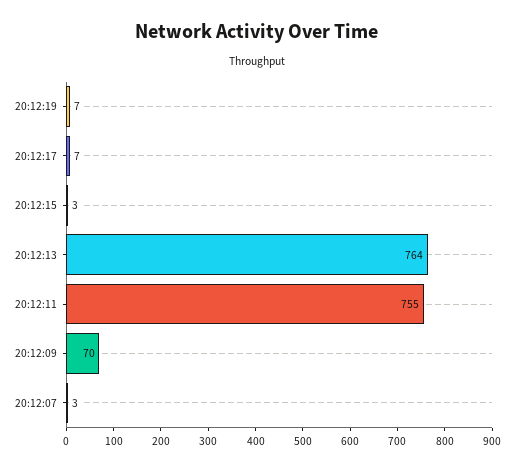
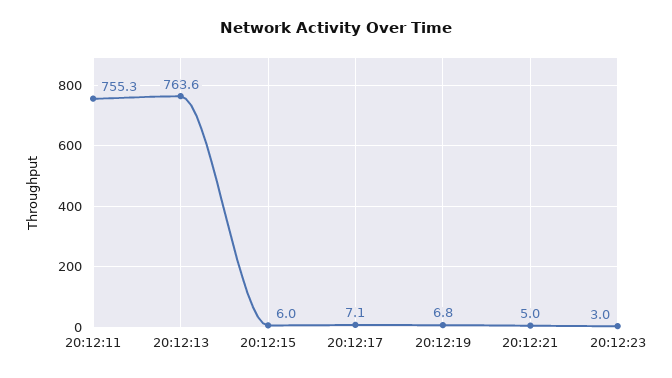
20:12:15: 3 -> 6
20:12:09: 70 -> none
20:12:07: 3 -> none
20:12:21: none -> 5
20:12:23: none -> 3

